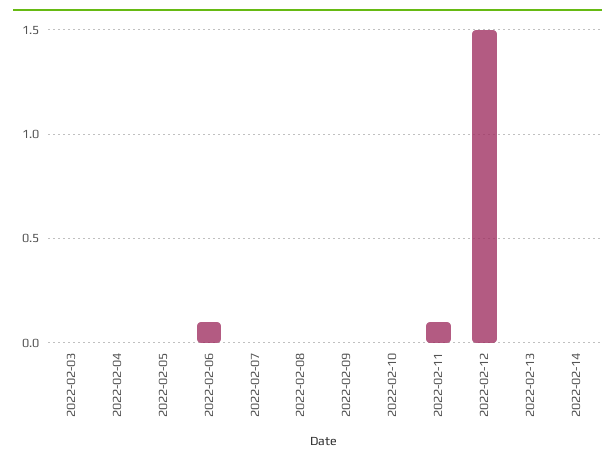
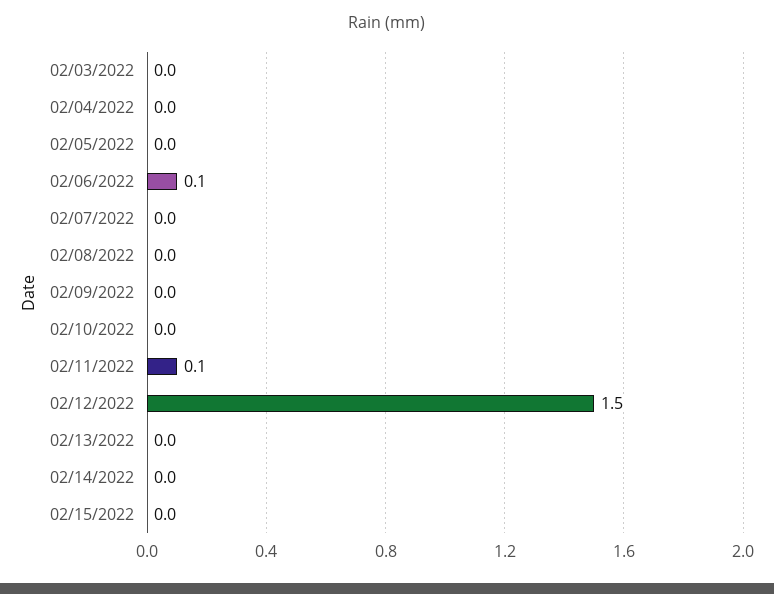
02/15/2022: none -> 0

